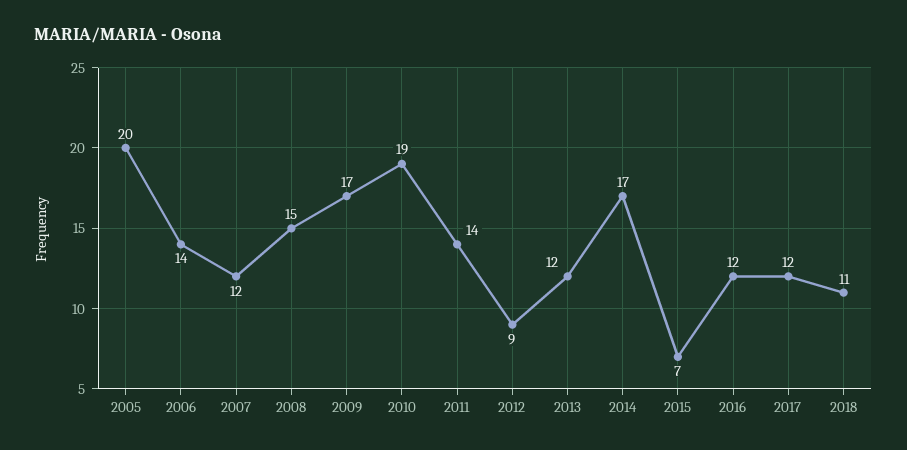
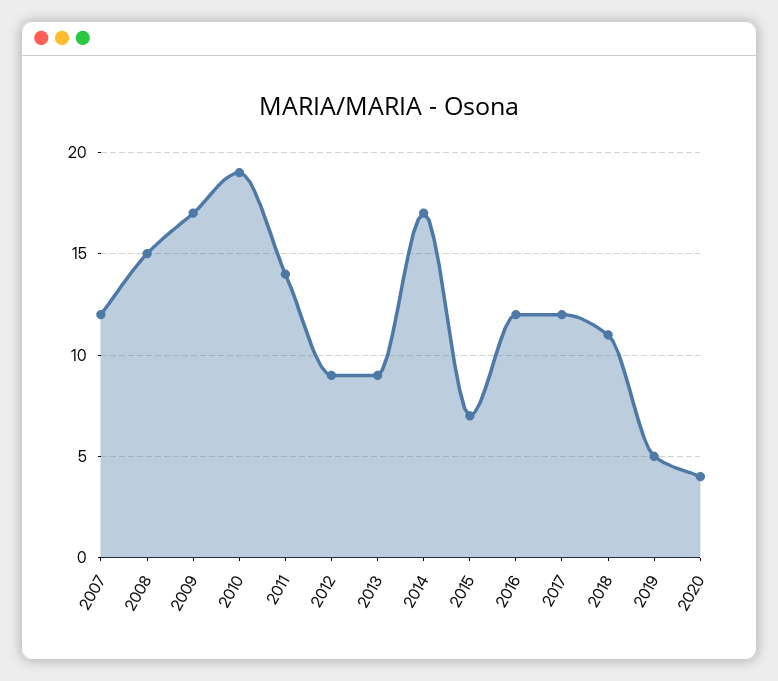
2005: 20 -> none
2006: 14 -> none
2013: 12 -> 9
2019: none -> 5
2020: none -> 4

